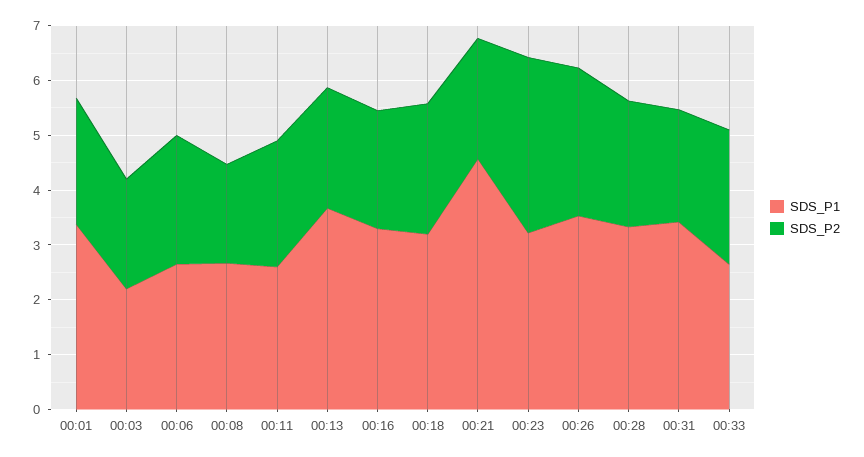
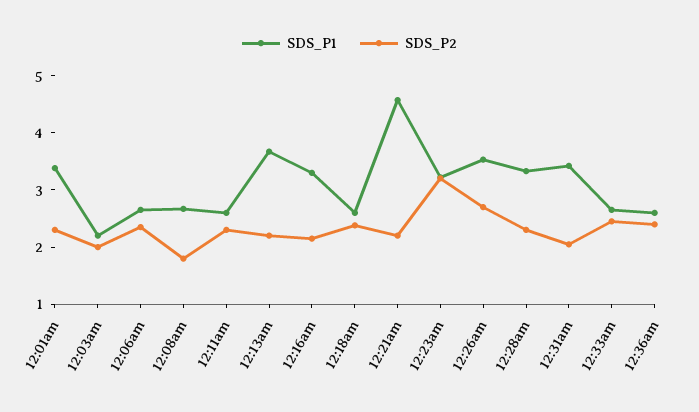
SDS_P1, 00:18: 3.2 -> 2.6
SDS_P1, 12:36am: none -> 2.6
SDS_P2, 12:36am: none -> 2.4

